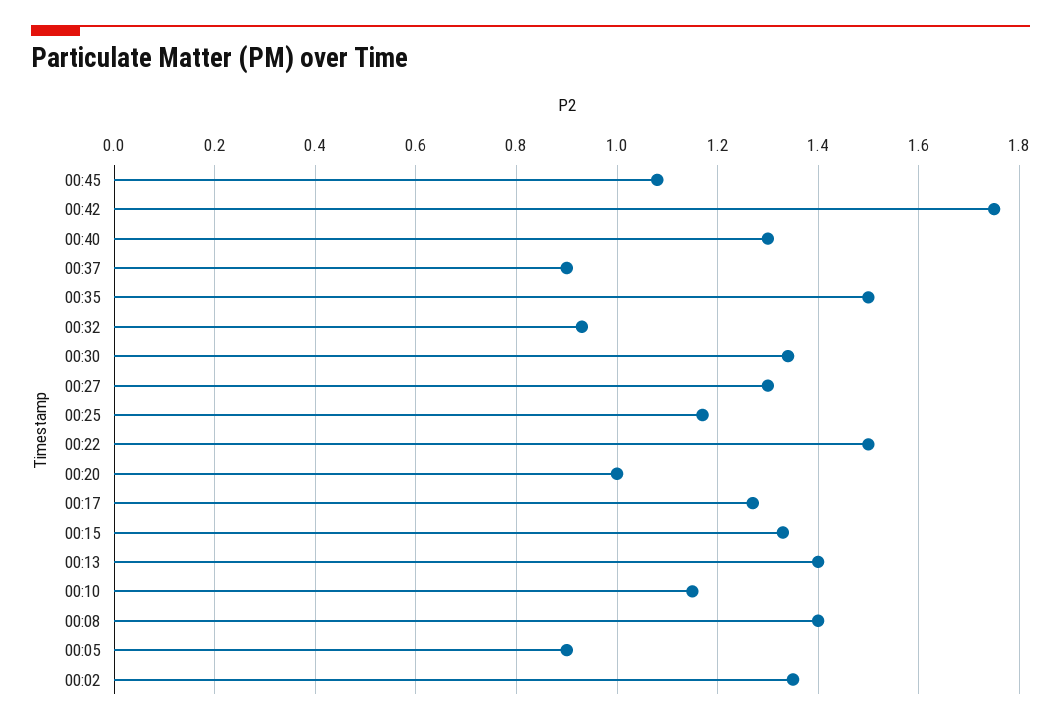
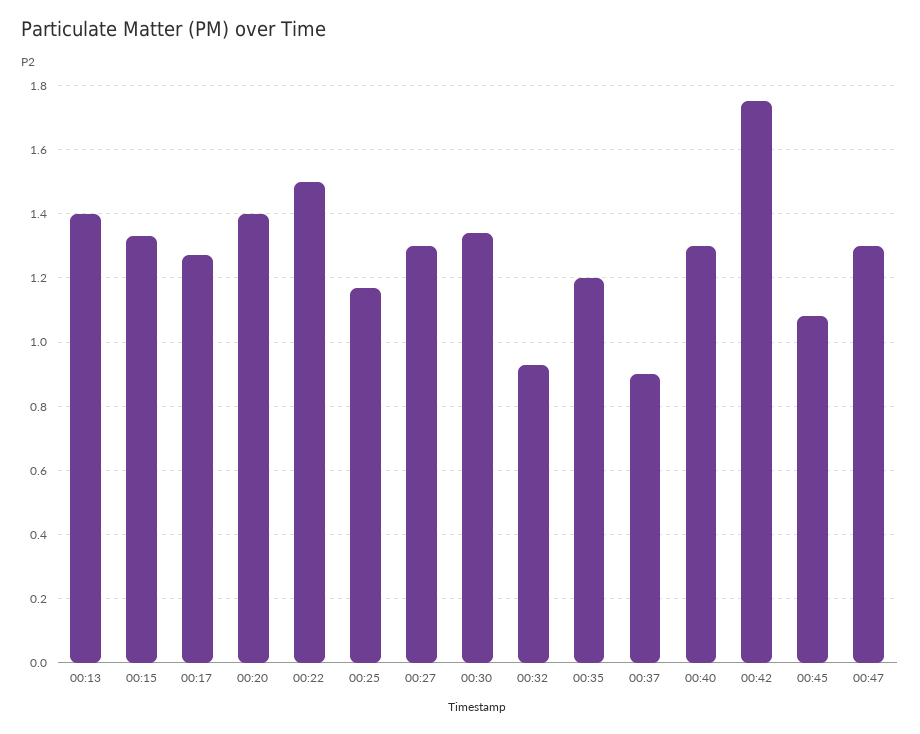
00:35: 1.5 -> 1.2
00:20: 1 -> 1.4
00:10: 1.15 -> none
00:08: 1.4 -> none
00:05: 0.9 -> none
00:02: 1.35 -> none
00:47: none -> 1.3

